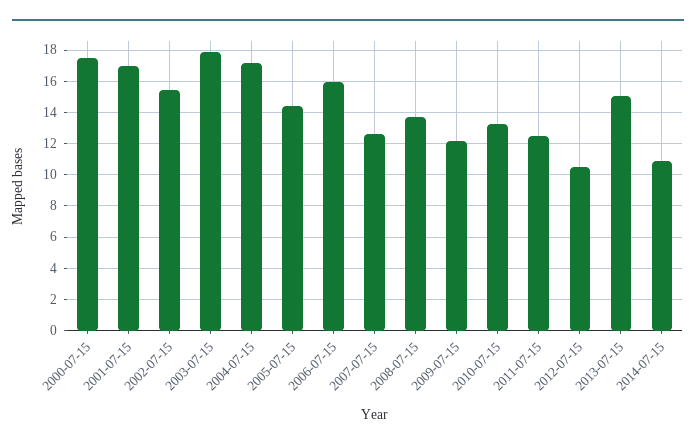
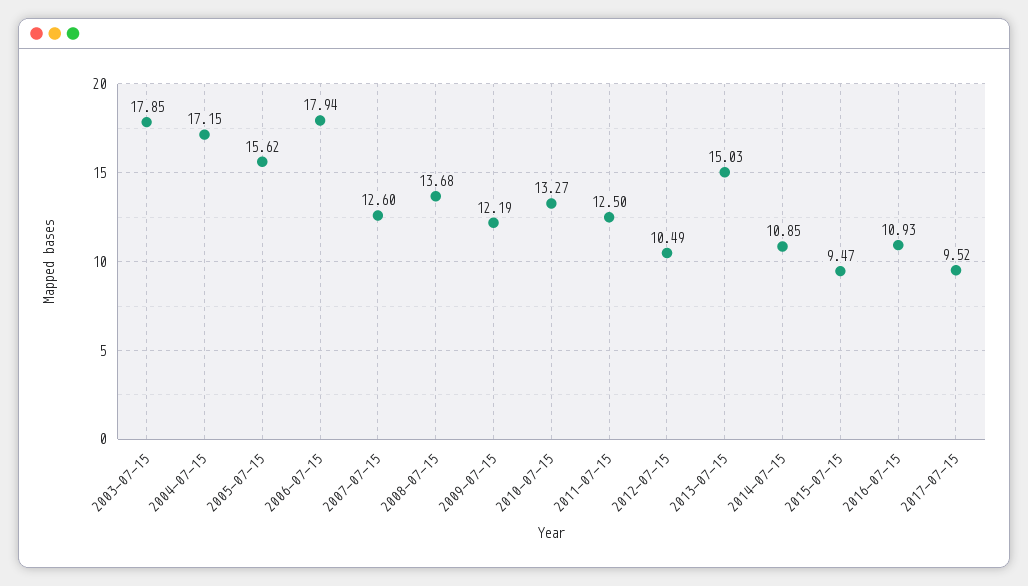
2000-07-15: 17.5 -> none
2001-07-15: 17 -> none
2002-07-15: 15.5 -> none
2005-07-15: 14.5 -> 15.62
2006-07-15: 16 -> 17.94
2015-07-15: none -> 9.47
2016-07-15: none -> 10.93
2017-07-15: none -> 9.52

